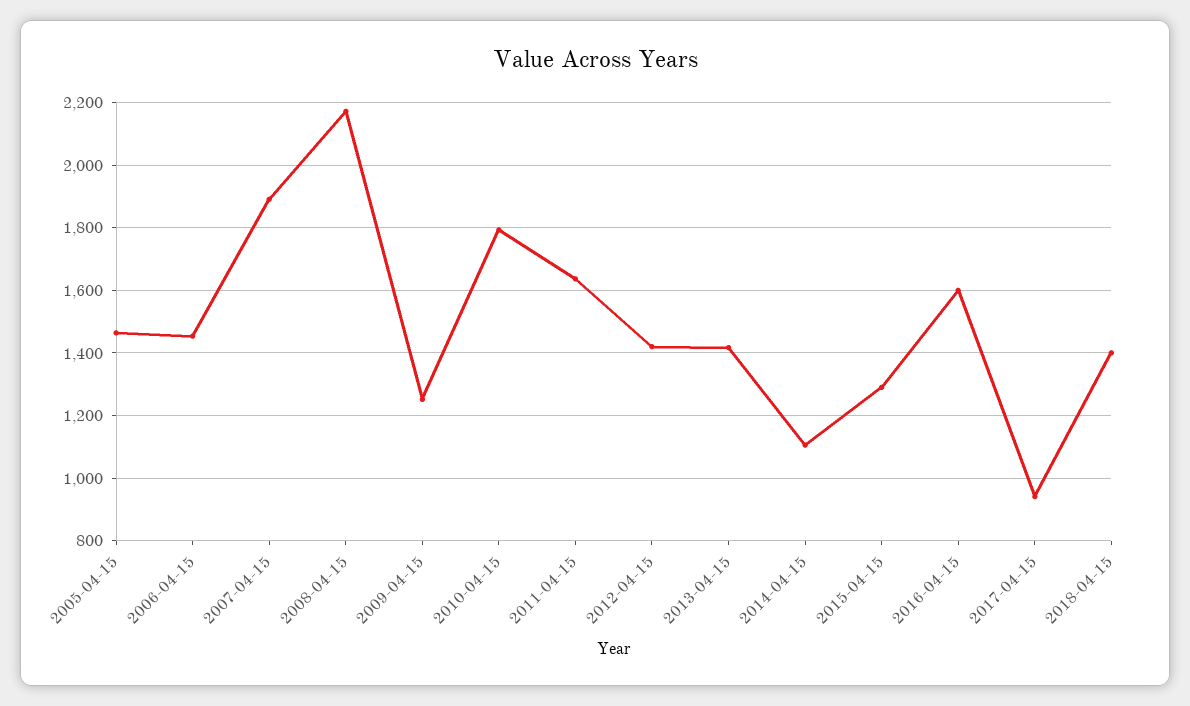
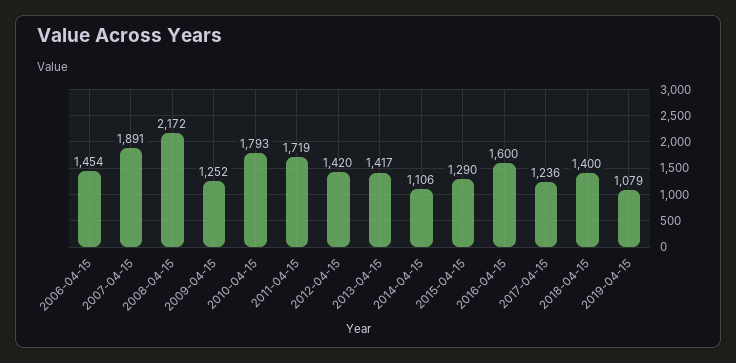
2005-04-15: 1460 -> none
2011-04-15: 1640 -> 1719
2017-04-15: 940 -> 1236
2019-04-15: none -> 1079

